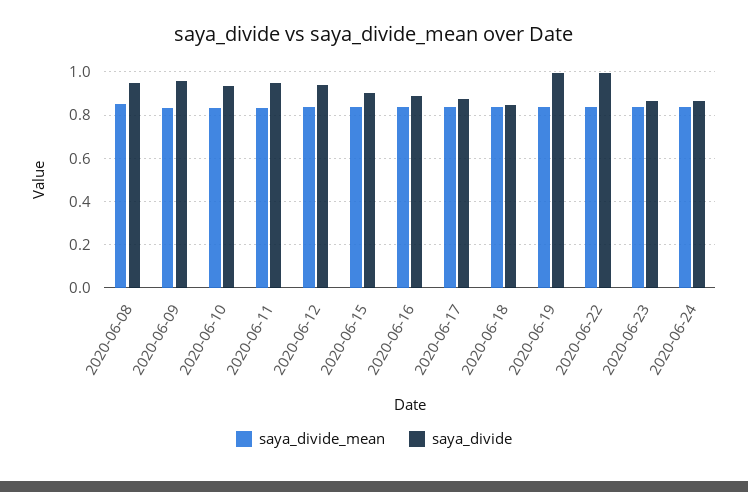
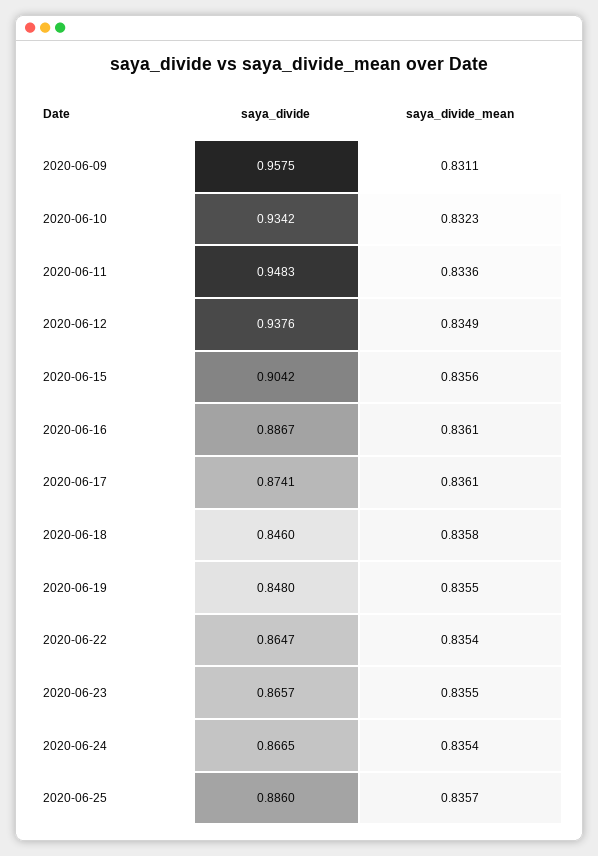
saya_divide_mean, 2020-06-08: 0.85 -> none
saya_divide, 2020-06-08: 0.95 -> none
saya_divide, 2020-06-19: 1 -> 0.848
saya_divide, 2020-06-22: 1 -> 0.8647
saya_divide, 2020-06-25: none -> 0.886
saya_divide_mean, 2020-06-25: none -> 0.8357

